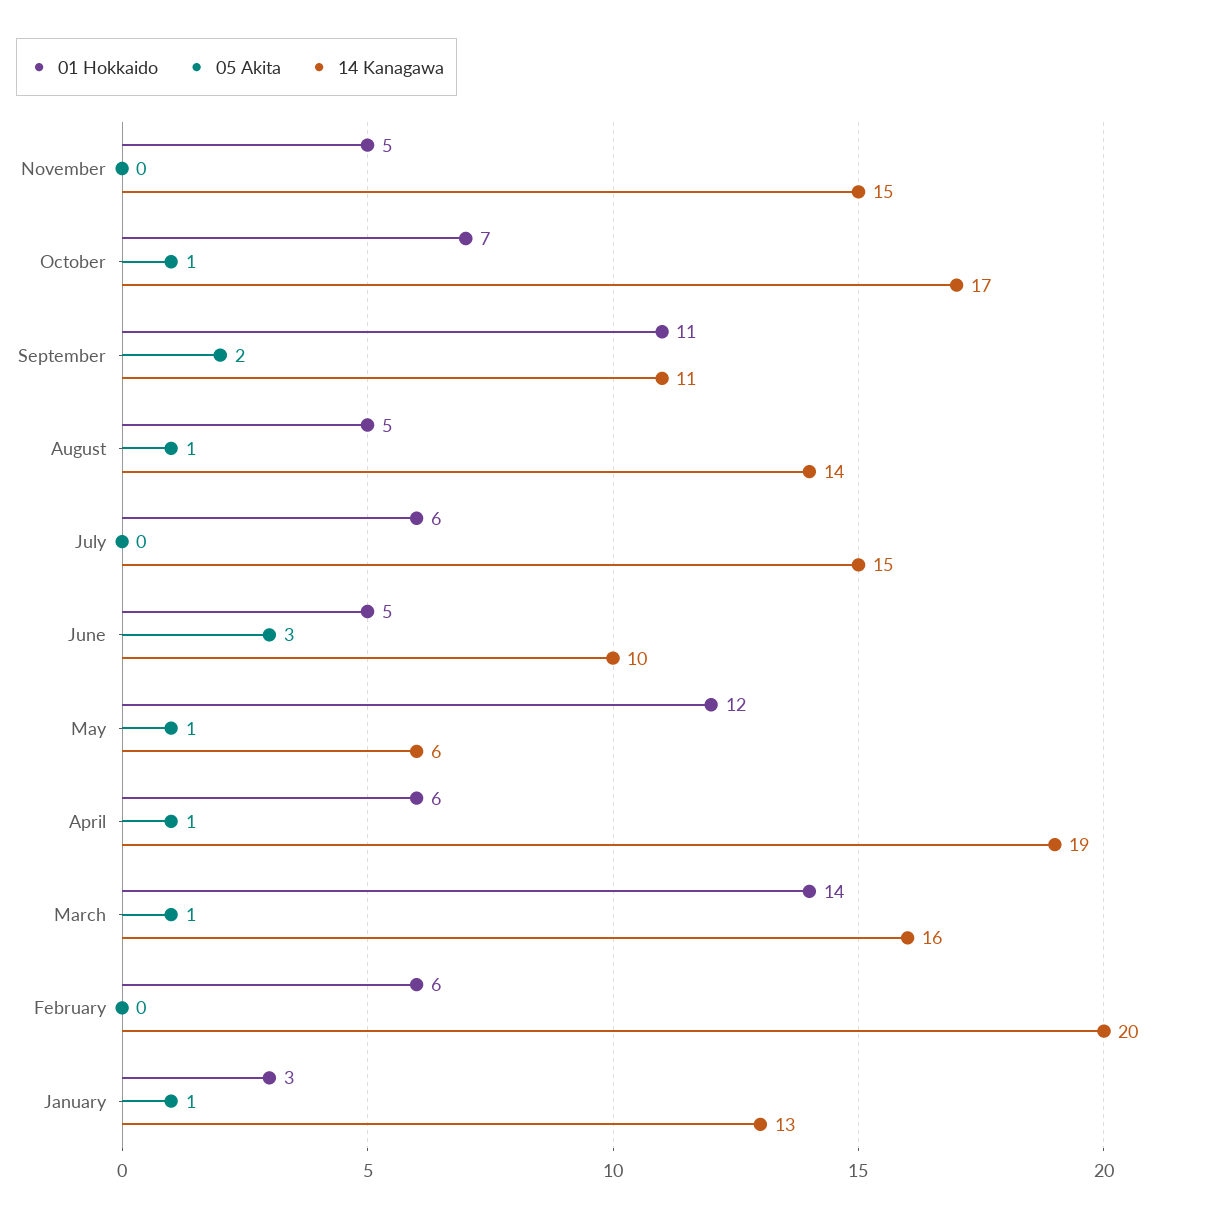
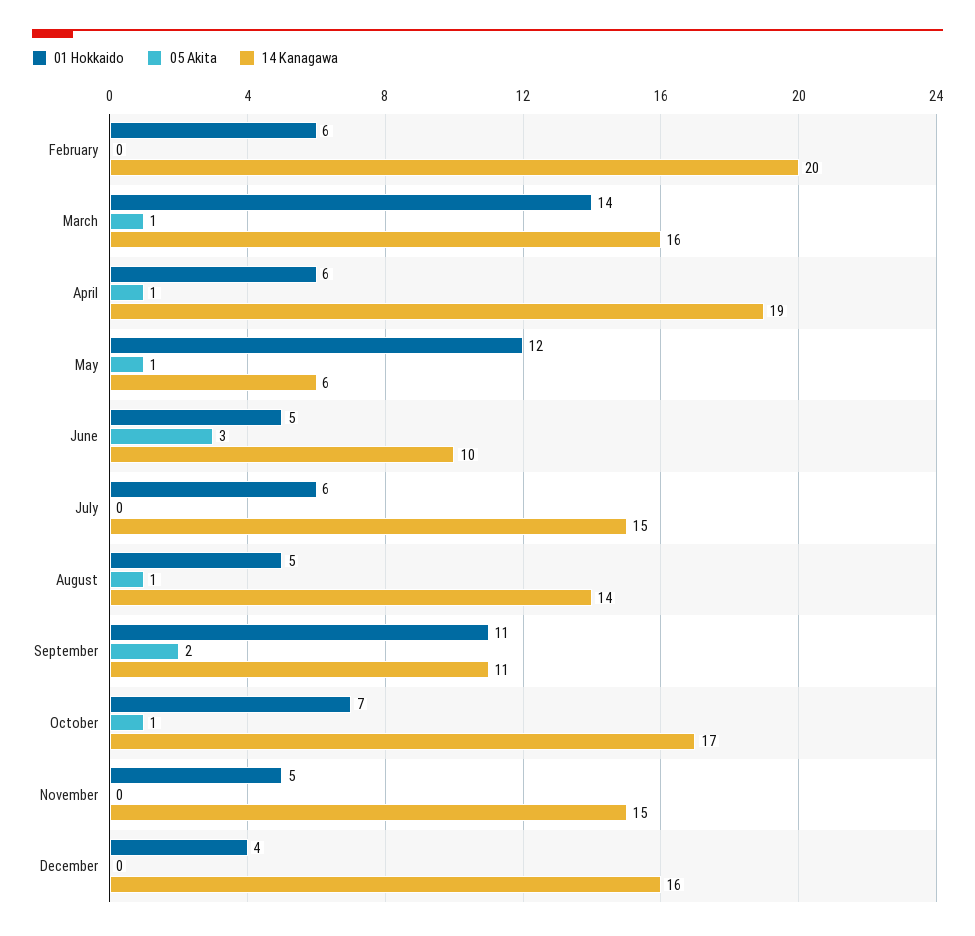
01 Hokkaido, January: 3 -> none
05 Akita, January: 1 -> none
14 Kanagawa, January: 13 -> none
01 Hokkaido, December: none -> 4
05 Akita, December: none -> 0
14 Kanagawa, December: none -> 16

